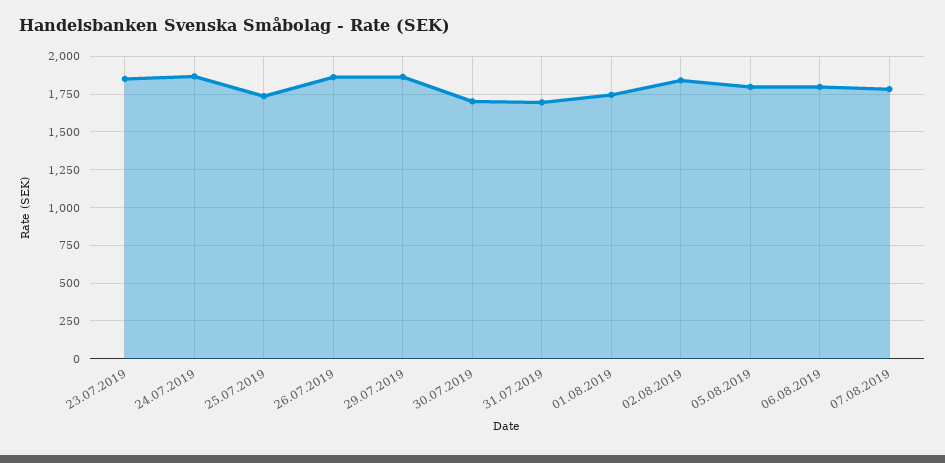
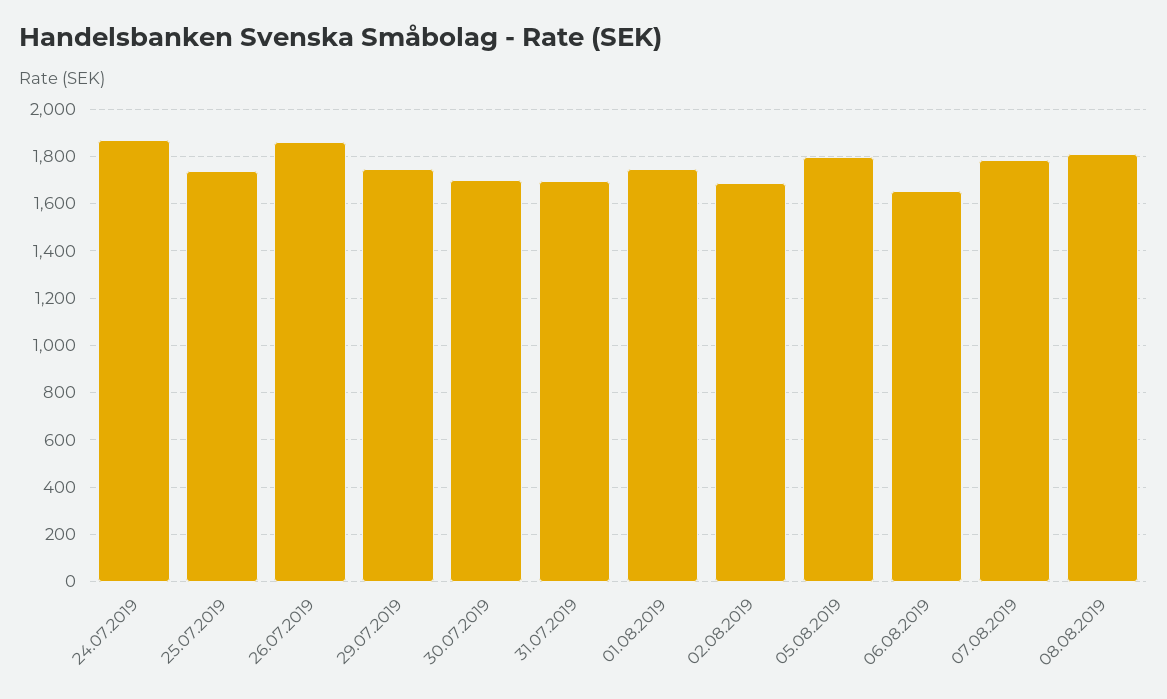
23.07.2019: 1850 -> none
29.07.2019: 1850 -> 1750
02.08.2019: 1850 -> 1700
06.08.2019: 1800 -> 1650
08.08.2019: none -> 1800

